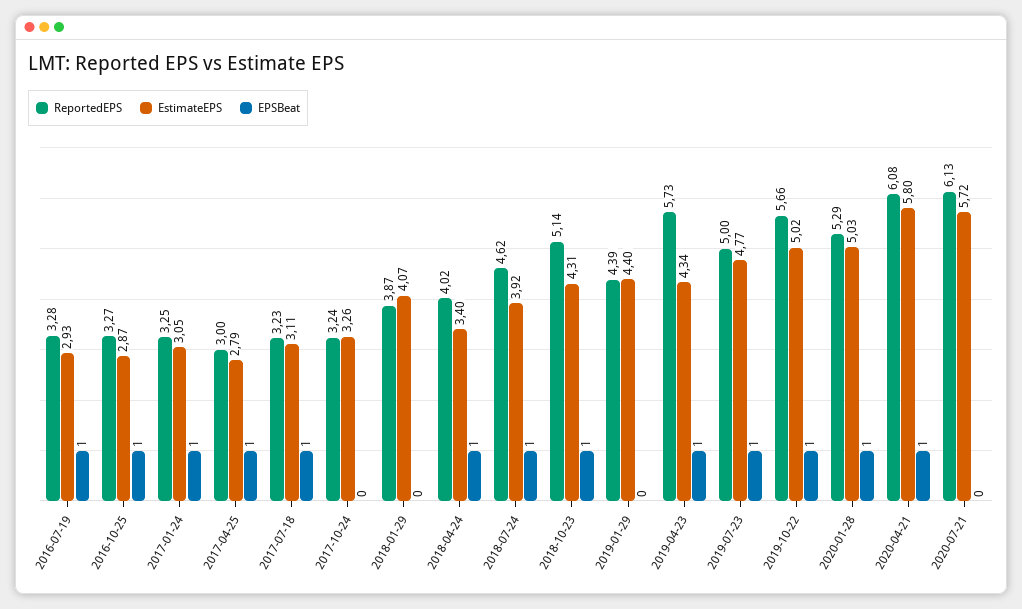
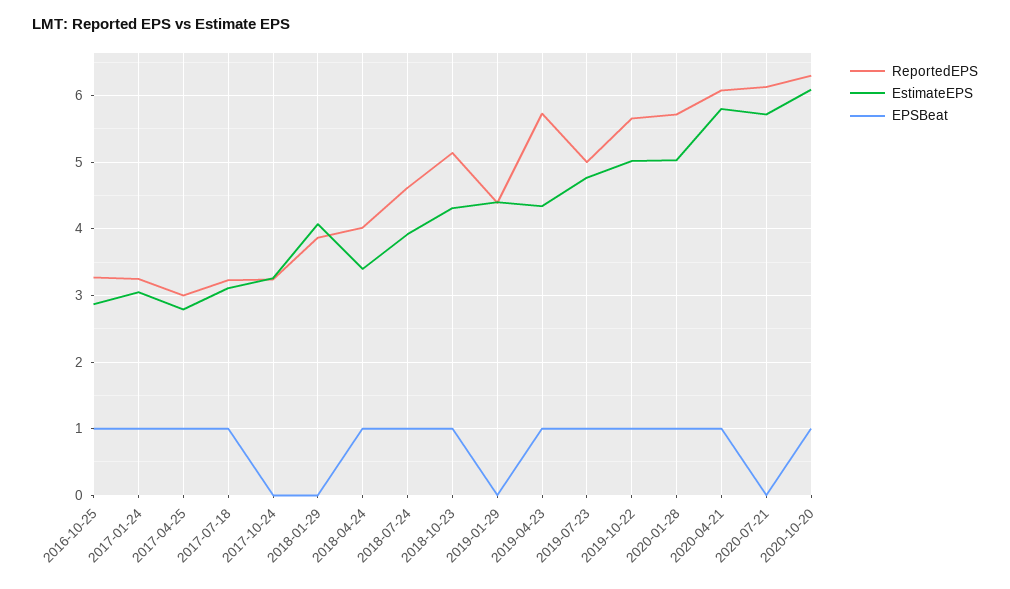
ReportedEPS, 2016-07-19: 3.28 -> none
EstimateEPS, 2016-07-19: 2.93 -> none
EPSBeat, 2016-07-19: 1 -> none
ReportedEPS, 2020-01-28: 5.29 -> 5.7
ReportedEPS, 2020-10-20: none -> 6.3
EstimateEPS, 2020-10-20: none -> 6.1
EPSBeat, 2020-10-20: none -> 1

